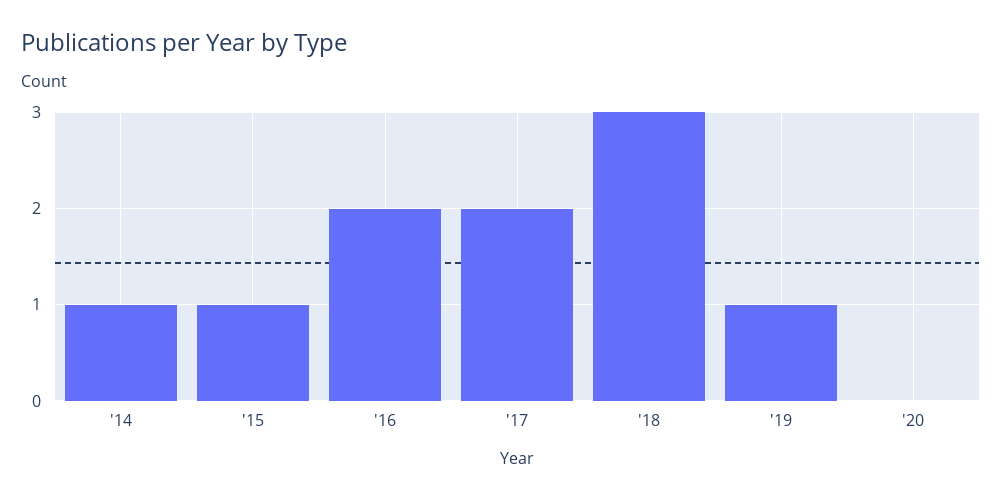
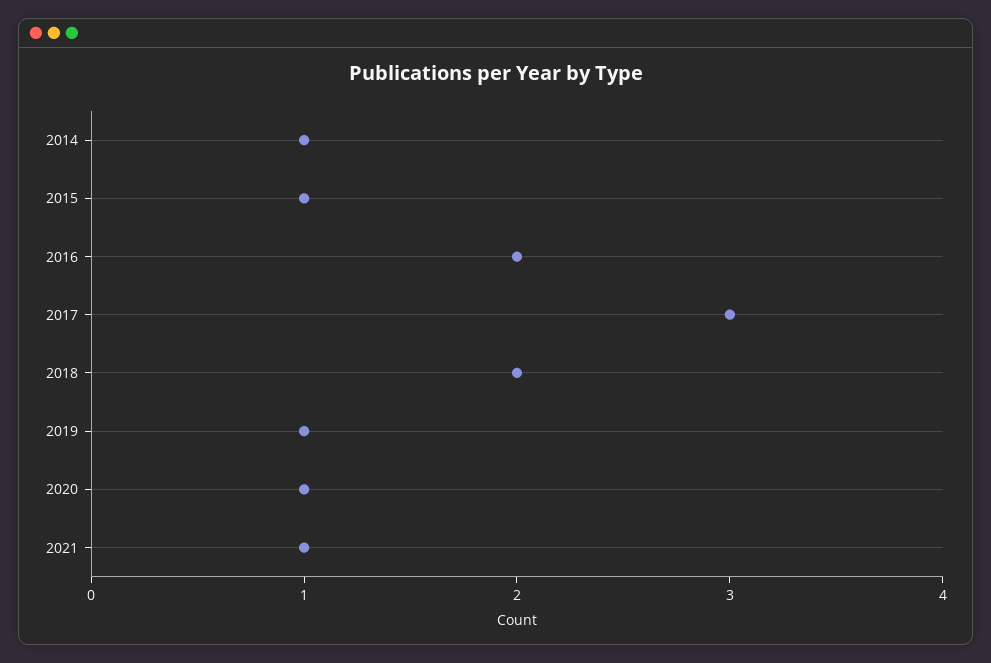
'17: 2 -> 3
'18: 3 -> 2
'20: 0 -> 1
2021: none -> 1

